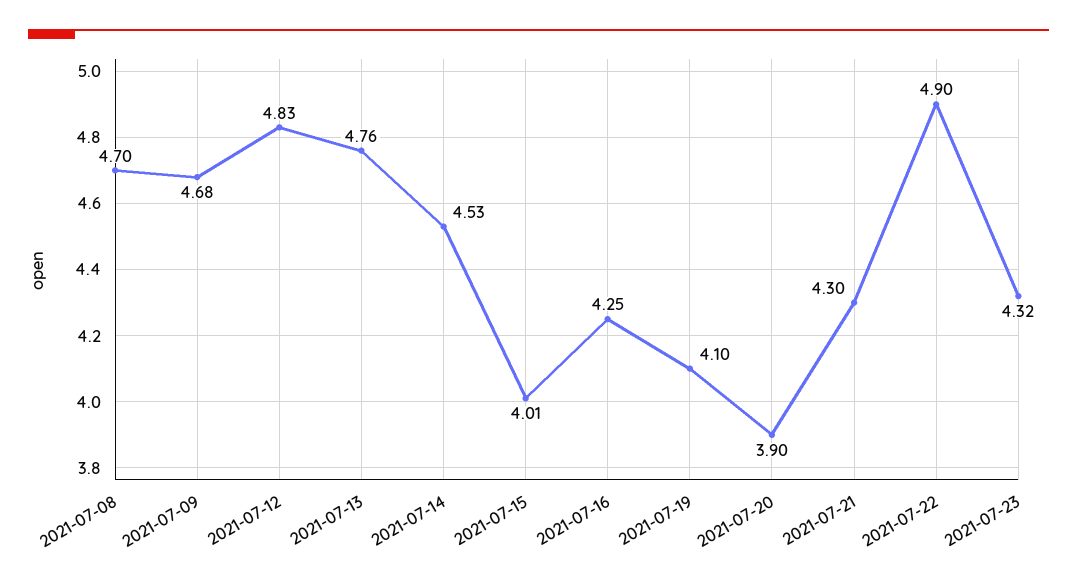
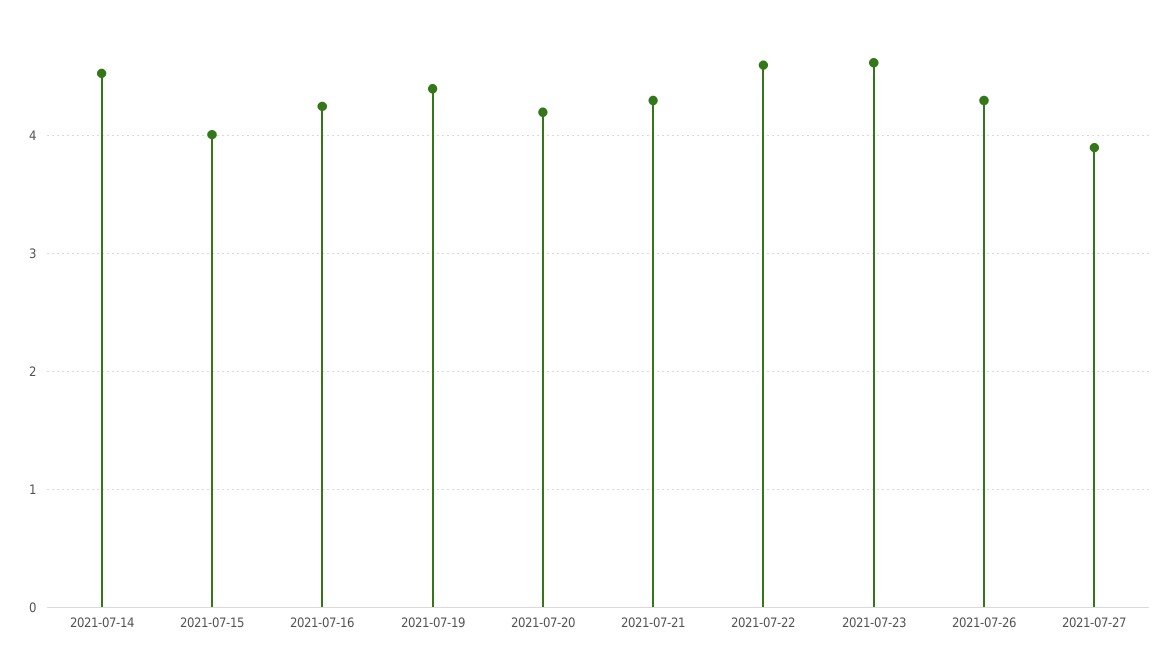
2021-07-08: 4.7 -> none
2021-07-09: 4.68 -> none
2021-07-12: 4.83 -> none
2021-07-13: 4.76 -> none
2021-07-19: 4.1 -> 4.4
2021-07-20: 3.9 -> 4.2
2021-07-22: 4.9 -> 4.6
2021-07-23: 4.32 -> 4.6
2021-07-26: none -> 4.3
2021-07-27: none -> 3.9

